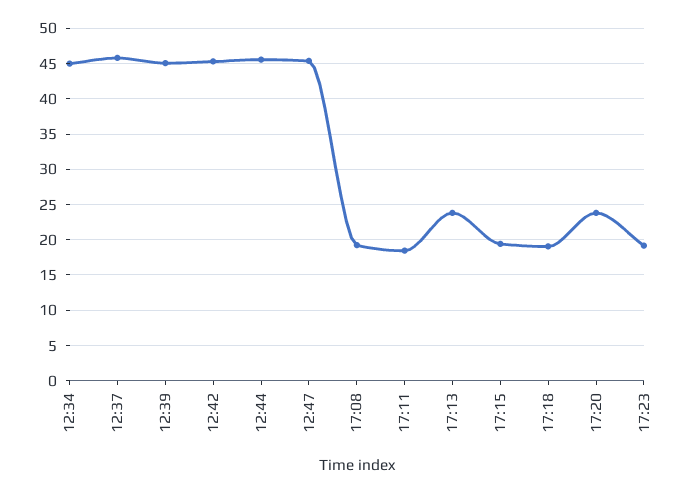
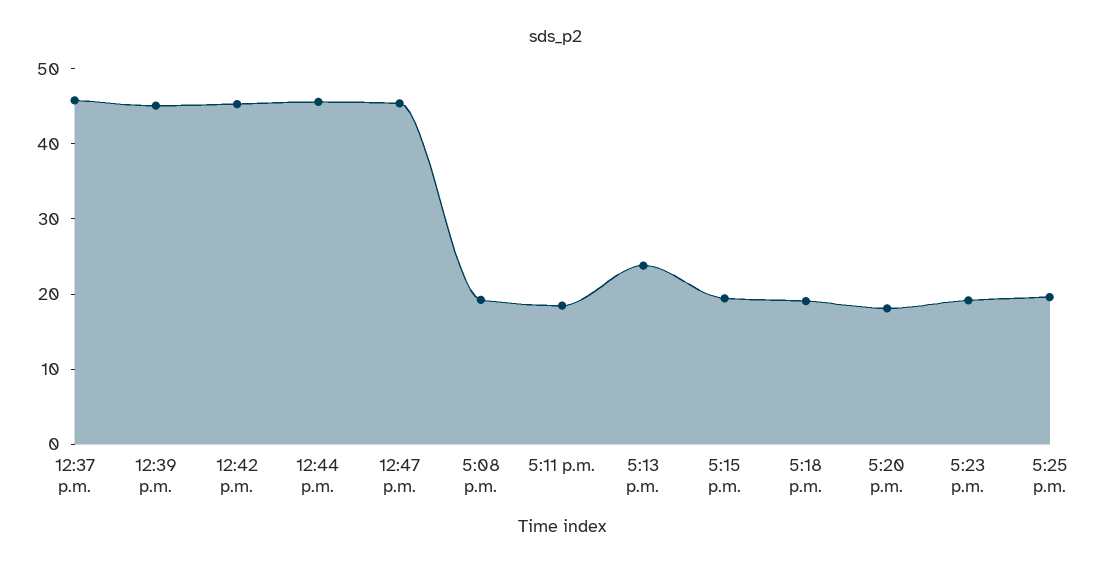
12:34: 45 -> none
17:20: 24 -> 18
5:25 p.m.: none -> 20

